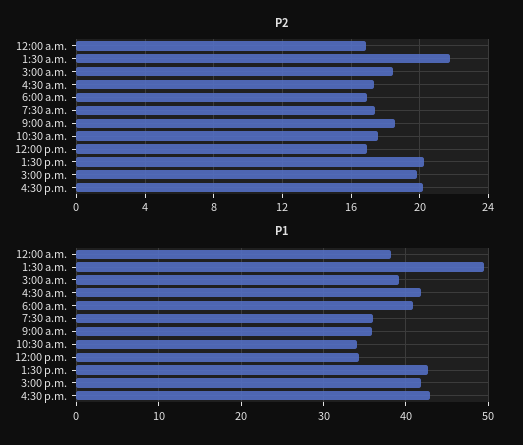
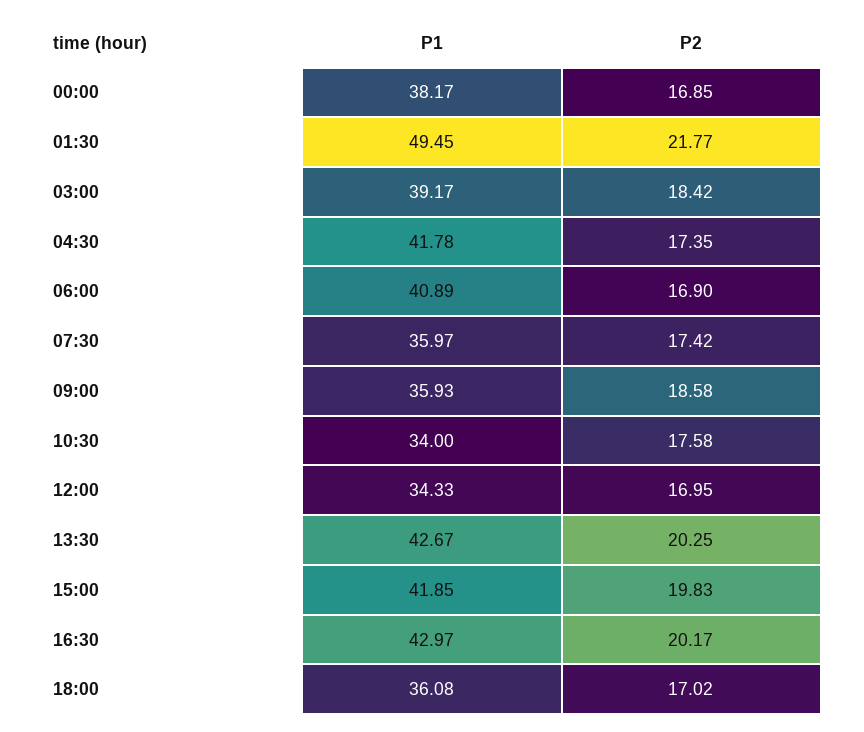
P1, 18:00: none -> 36.08
P2, 18:00: none -> 17.02

